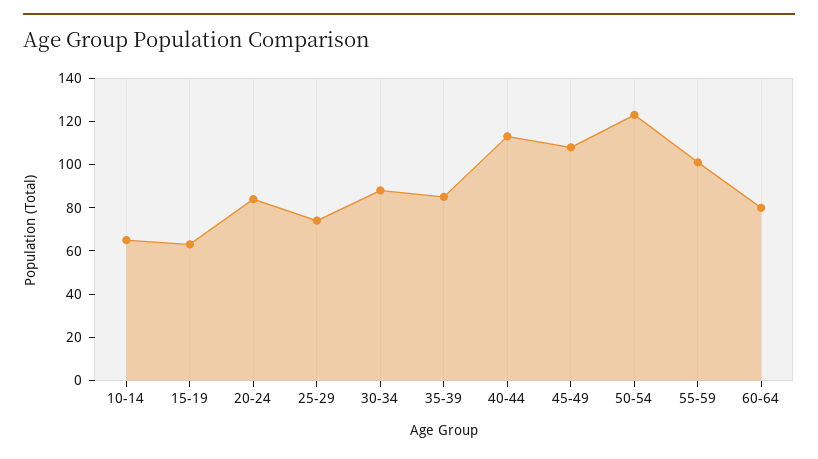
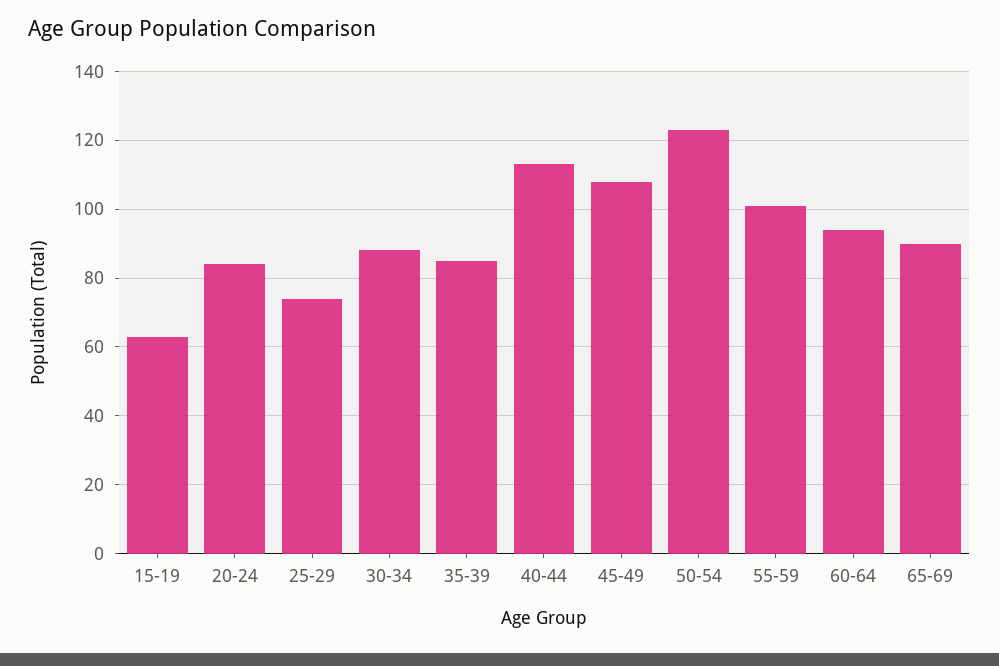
10-14: 65 -> none
60-64: 80 -> 95
65-69: none -> 90

